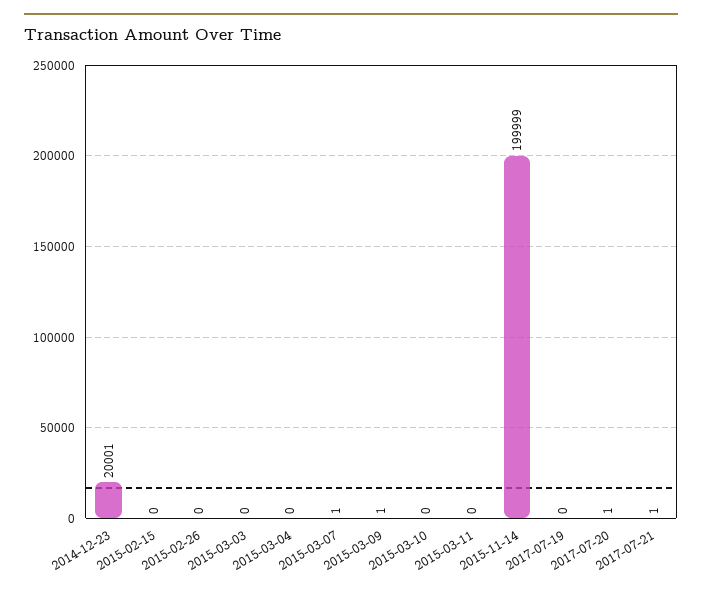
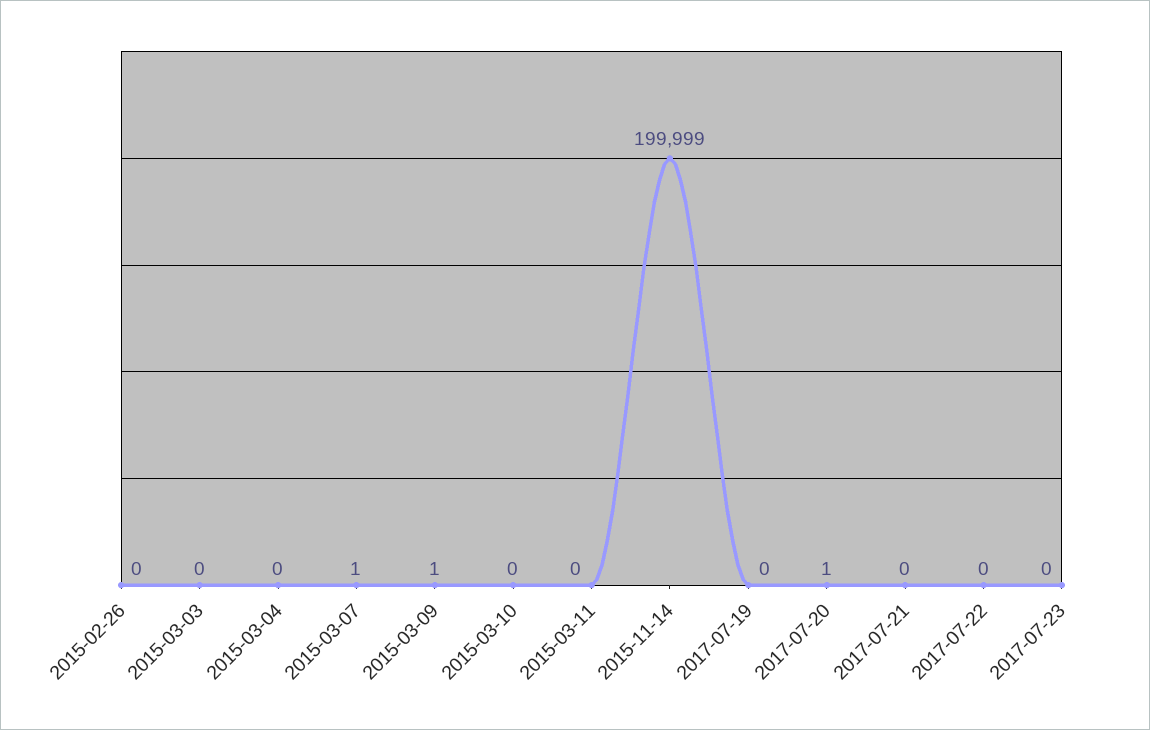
2014-12-23: 20001 -> none
2015-02-15: 0 -> none
2017-07-21: 1 -> 0
2017-07-22: none -> 0
2017-07-23: none -> 0

